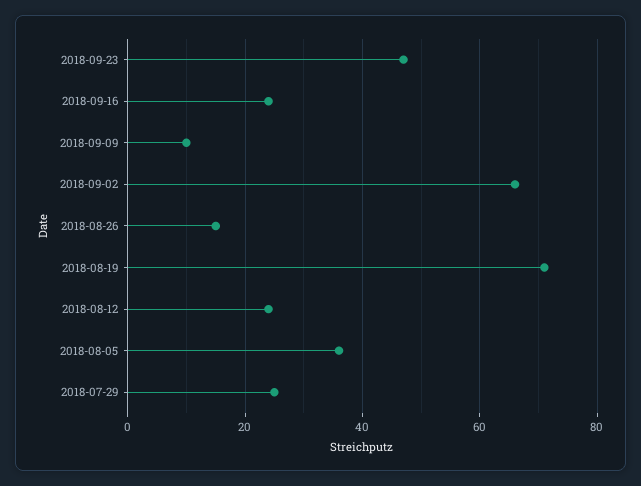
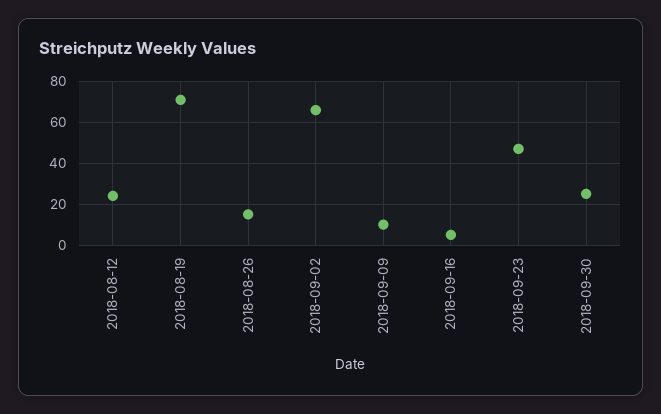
2018-09-16: 25 -> 5
2018-08-05: 35 -> none
2018-07-29: 25 -> none
2018-09-30: none -> 25

